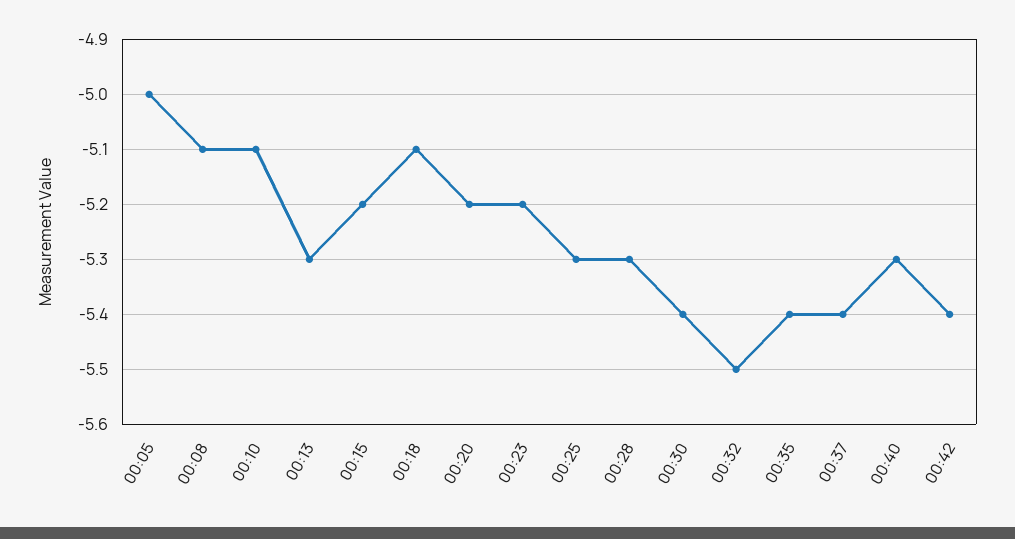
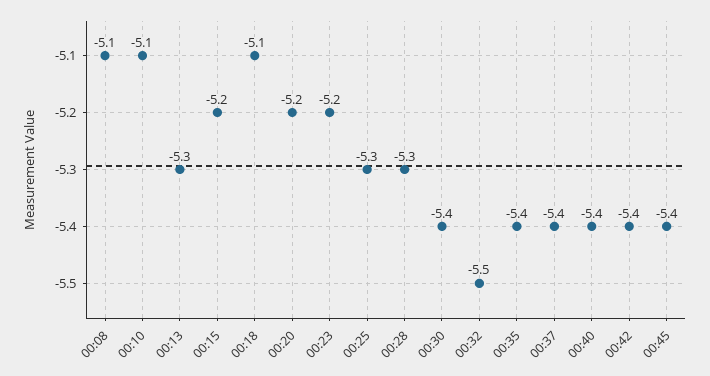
00:05: -5 -> none
00:40: -5.3 -> -5.4
00:45: none -> -5.4

